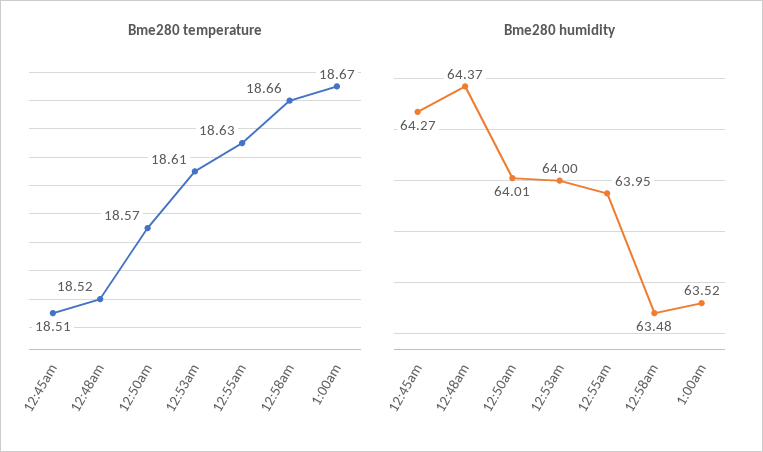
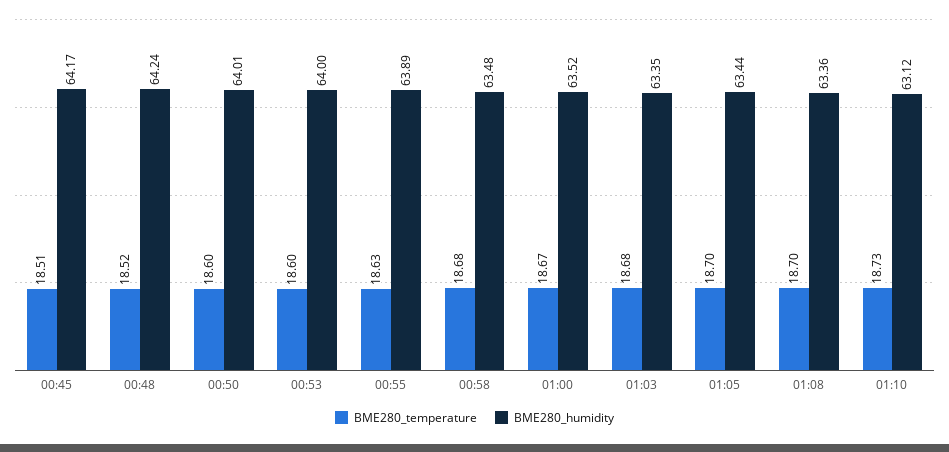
Bme280 temperature, 12:50am: 18.57 -> 18.6
Bme280 temperature, 12:53am: 18.61 -> 18.6
Bme280 temperature, 12:58am: 18.66 -> 18.68
Bme280 humidity, 12:45am: 64.27 -> 64.17
Bme280 humidity, 12:48am: 64.37 -> 64.24
Bme280 humidity, 12:55am: 63.95 -> 63.89
Bme280 temperature, 01:03: none -> 18.68
Bme280 humidity, 01:03: none -> 63.35
Bme280 temperature, 01:05: none -> 18.7
Bme280 humidity, 01:05: none -> 63.44
Bme280 temperature, 01:08: none -> 18.7
Bme280 humidity, 01:08: none -> 63.36
Bme280 temperature, 01:10: none -> 18.73
Bme280 humidity, 01:10: none -> 63.12

